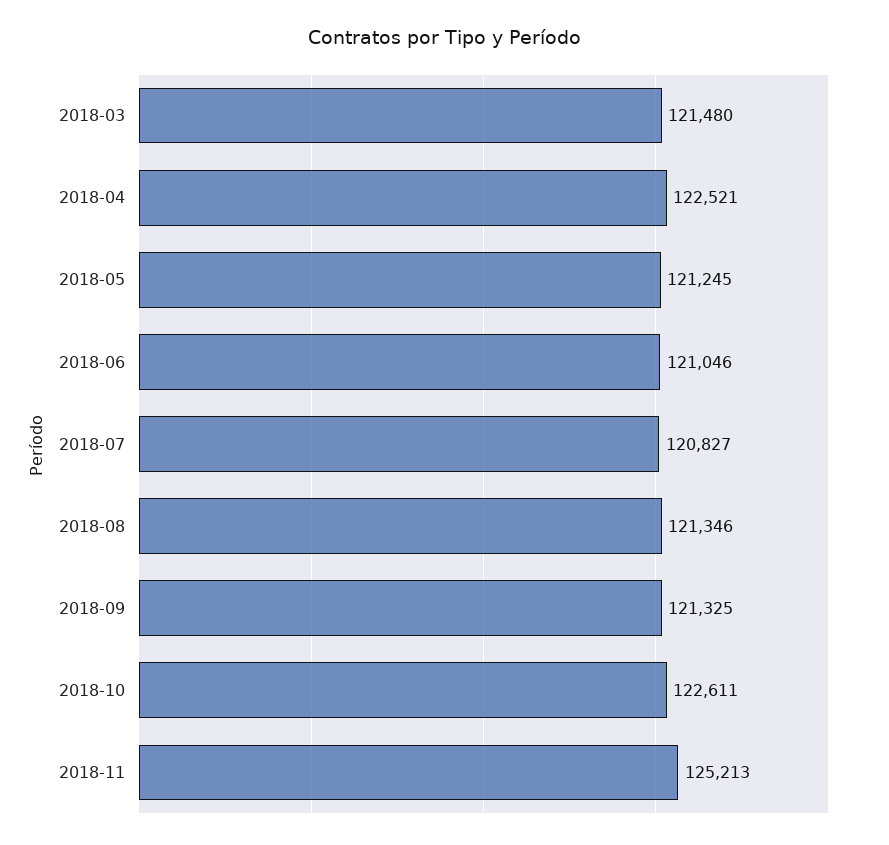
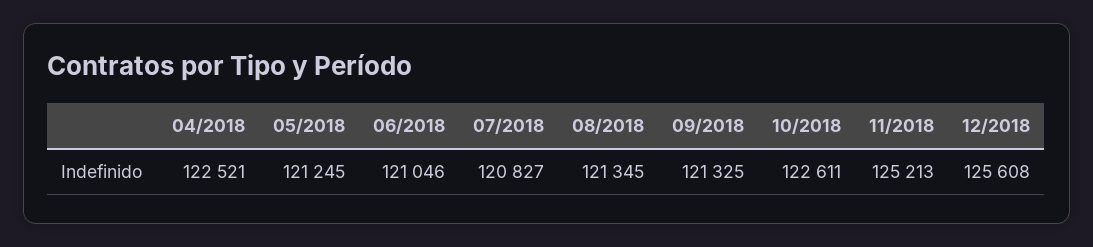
2018-03: 121480 -> none
2018-08: 121346 -> 121345
12/2018: none -> 125608

